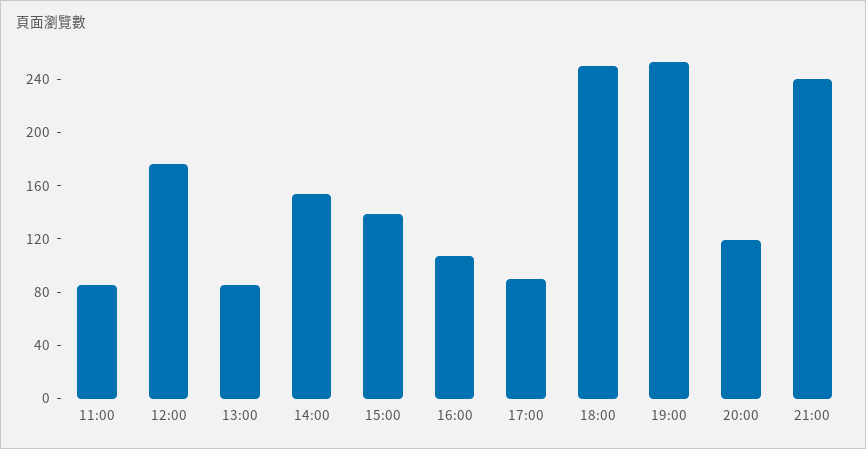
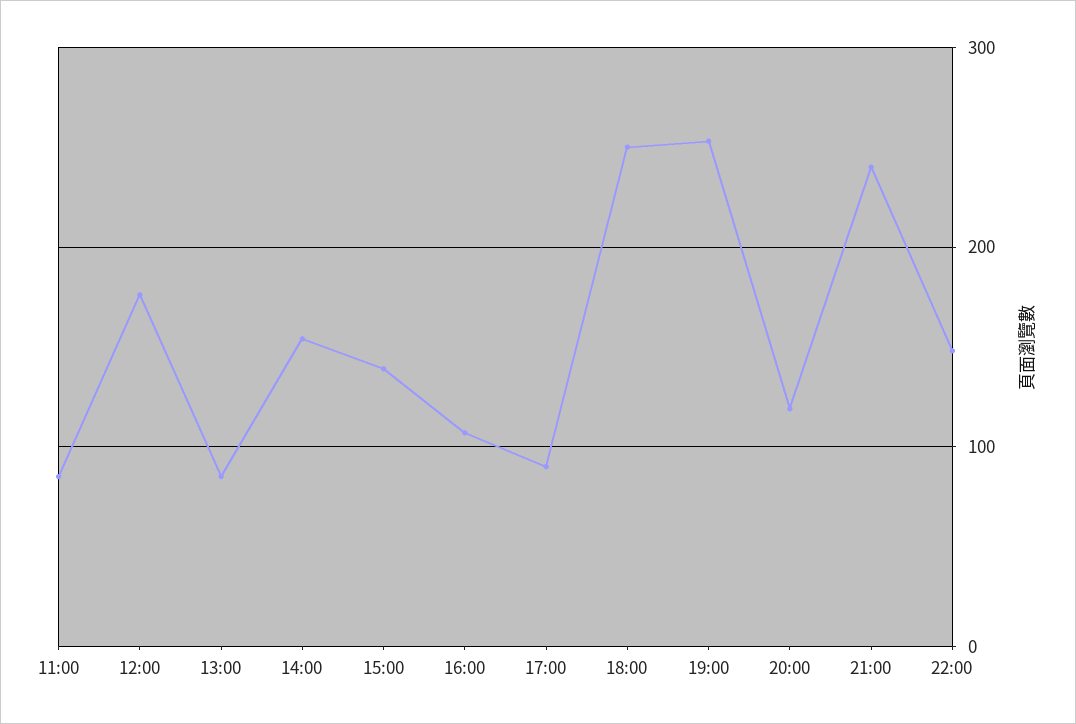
22:00: none -> 150

